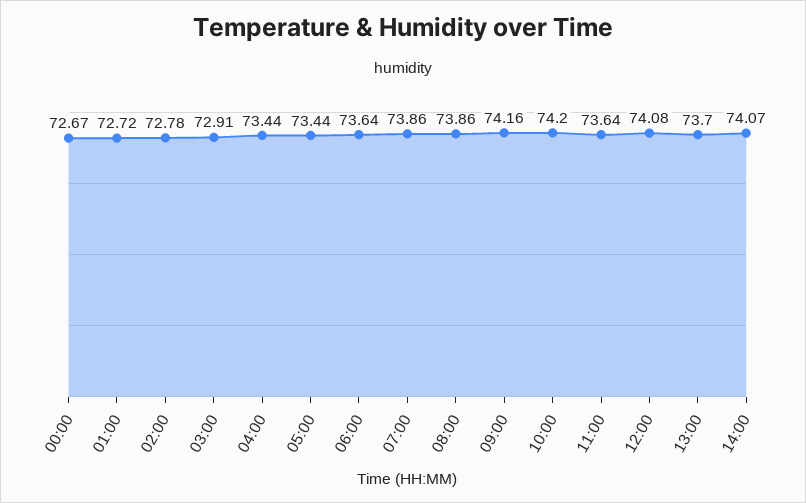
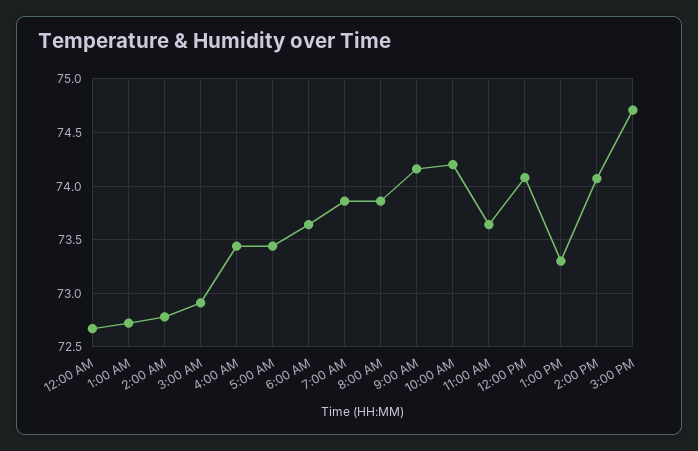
13:00: 73.7 -> 73.3
3:00 PM: none -> 74.7

